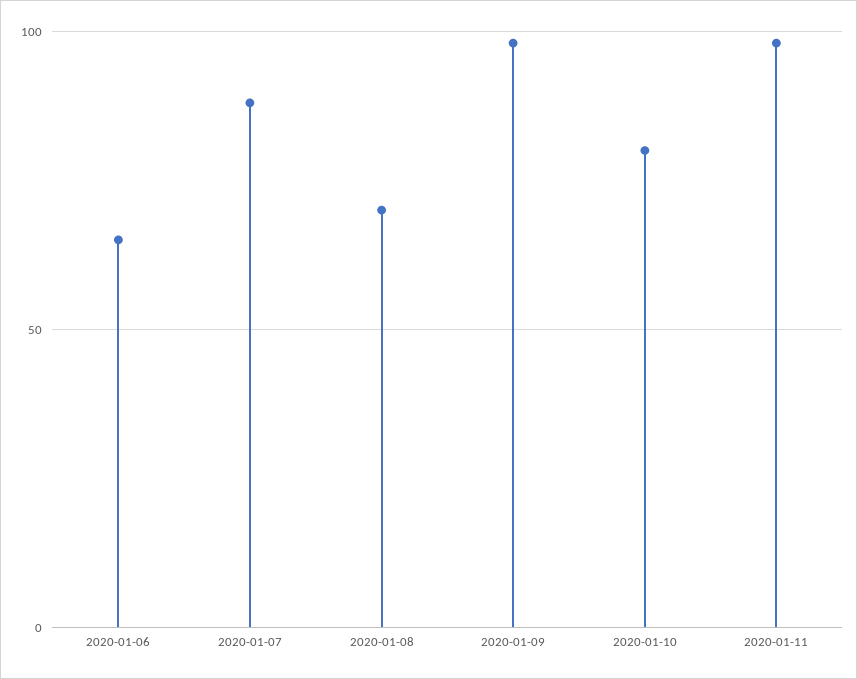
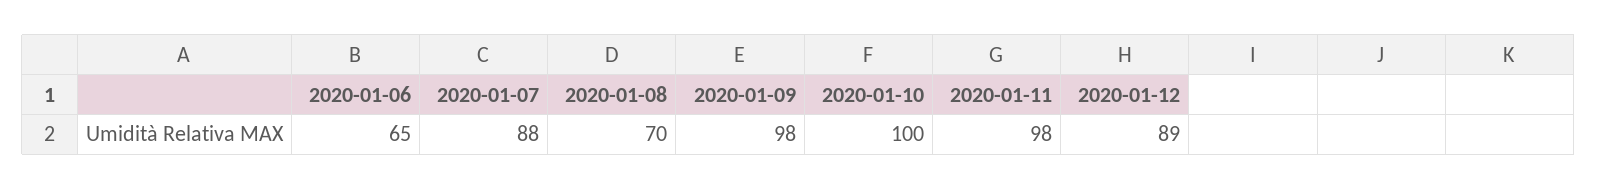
2020-01-10: 80 -> 100
2020-01-12: none -> 89

